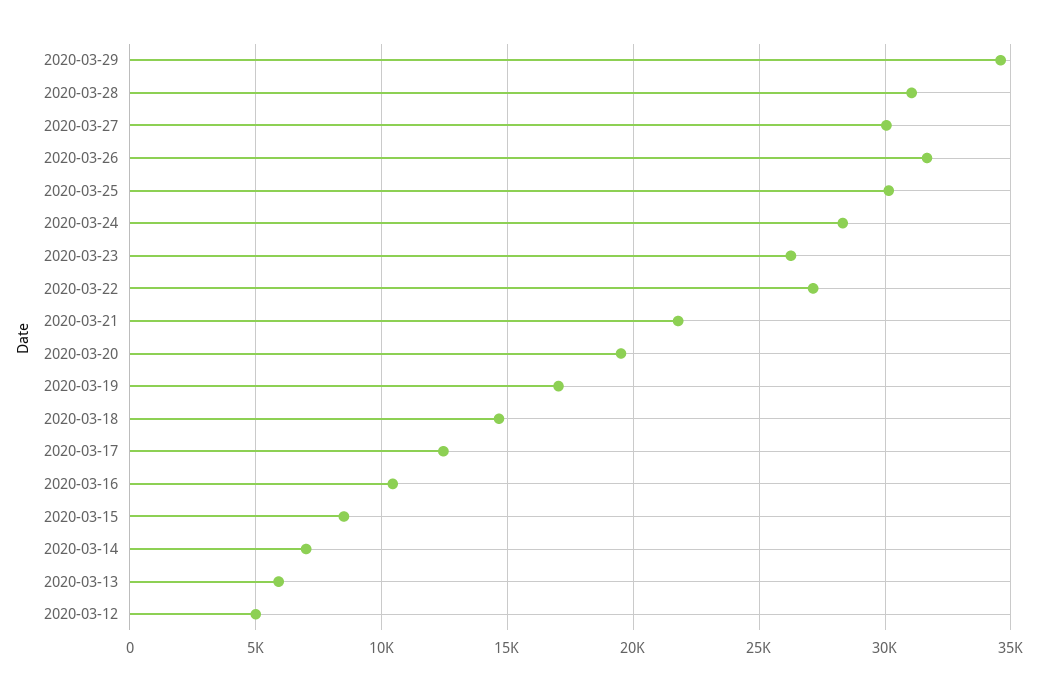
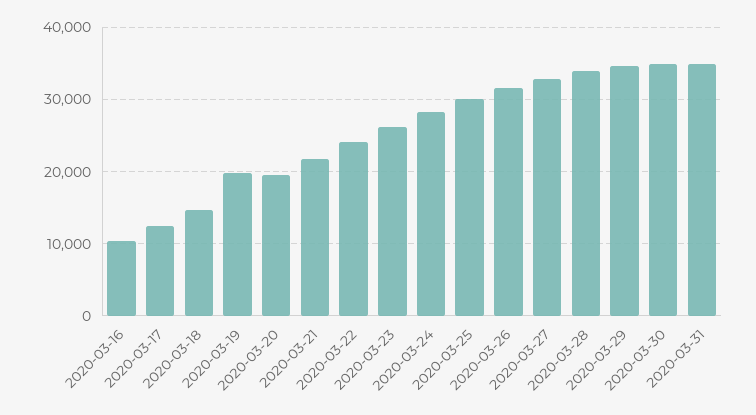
2020-03-28: 31000 -> 34000
2020-03-27: 30000 -> 33000
2020-03-22: 27000 -> 24000
2020-03-19: 17000 -> 20000
2020-03-15: 8500 -> none
2020-03-14: 7000 -> none
2020-03-13: 6000 -> none
2020-03-12: 5000 -> none
2020-03-30: none -> 35000
2020-03-31: none -> 35000

